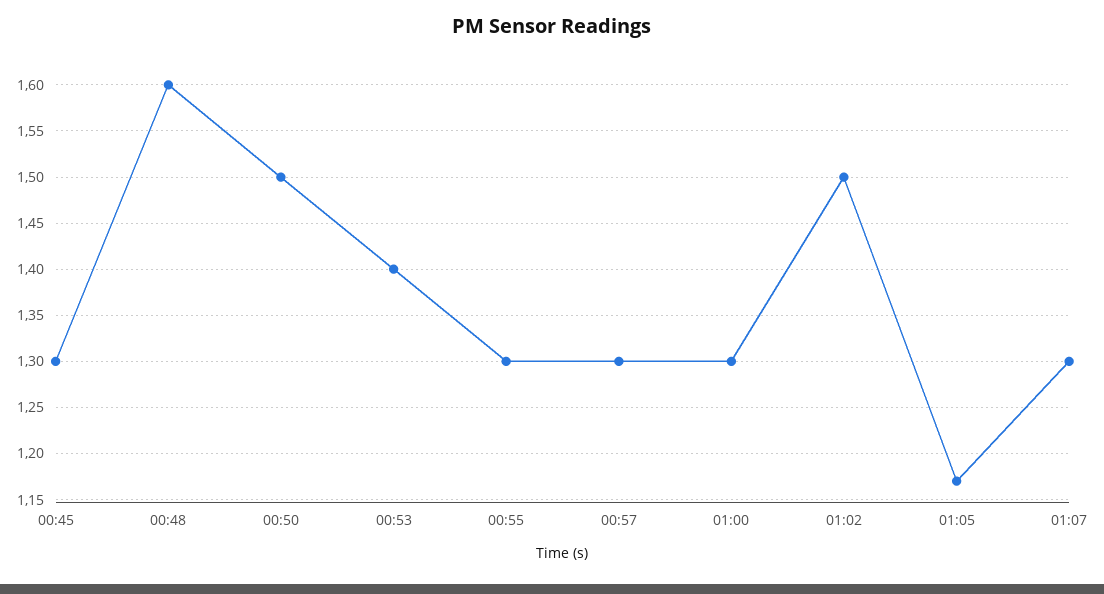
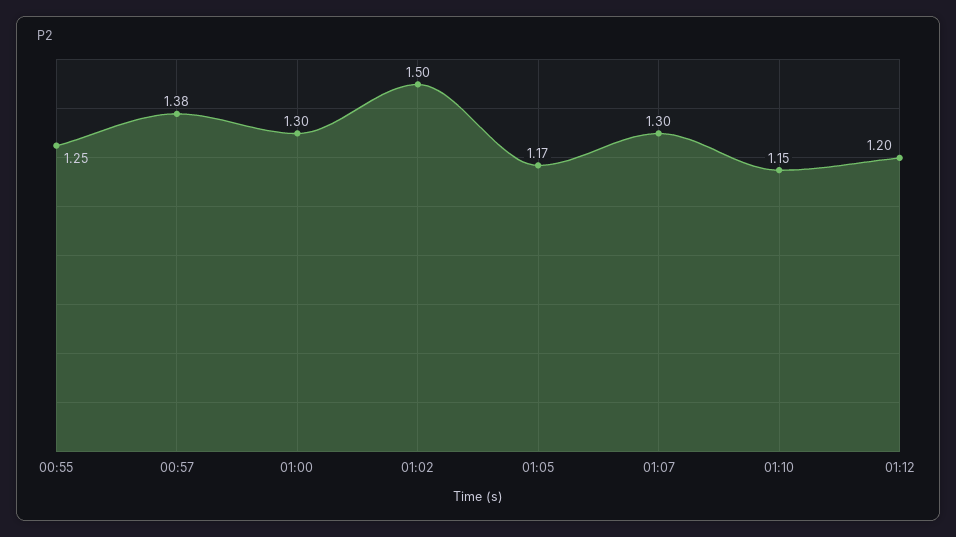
00:45: 1.3 -> none
00:48: 1.6 -> none
00:50: 1.5 -> none
00:53: 1.4 -> none
00:55: 1.3 -> 1.25
00:57: 1.3 -> 1.38
01:10: none -> 1.15
01:12: none -> 1.2

